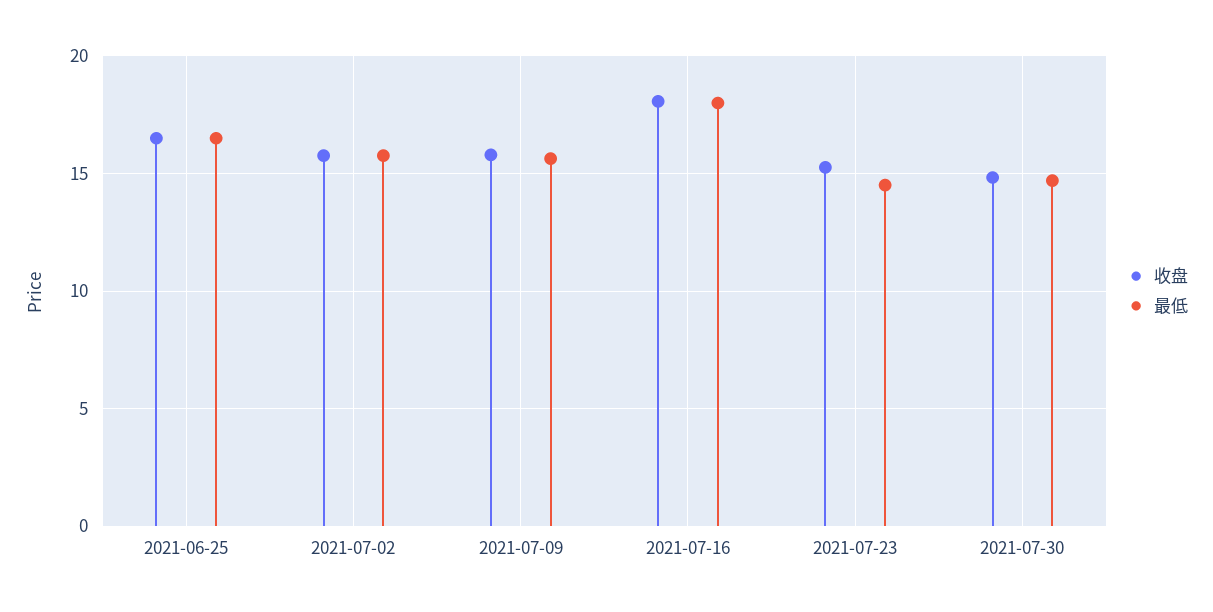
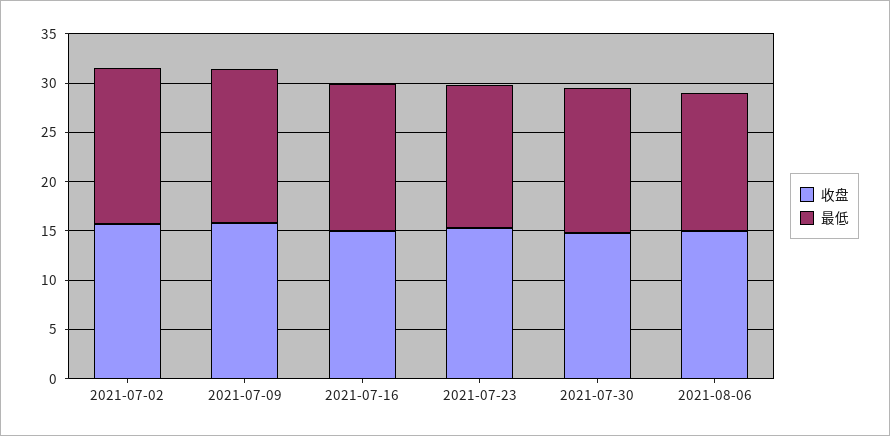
收盘, 2021-06-25: 16.5 -> none
最低, 2021-06-25: 16.5 -> none
收盘, 2021-07-16: 18 -> 15
最低, 2021-07-16: 18 -> 15
收盘, 2021-08-06: none -> 15
最低, 2021-08-06: none -> 14

